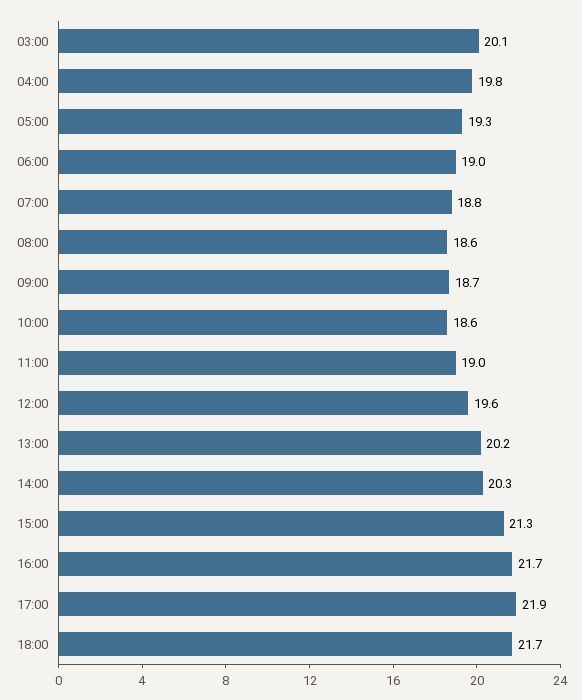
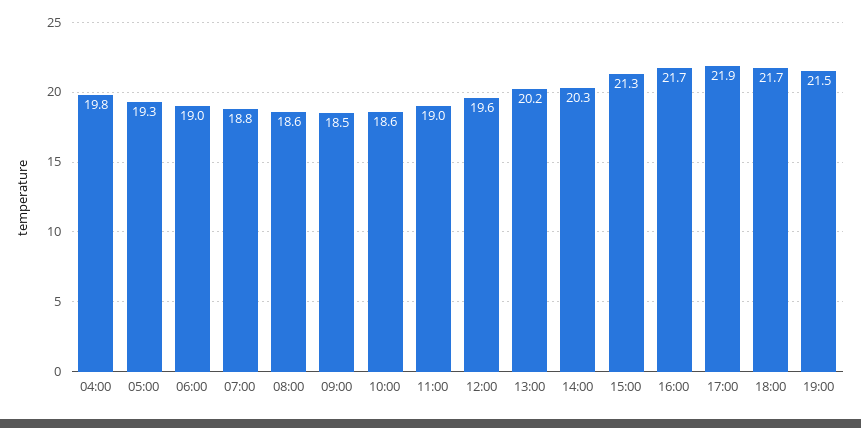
03:00: 20.1 -> none
09:00: 18.7 -> 18.5
19:00: none -> 21.5

